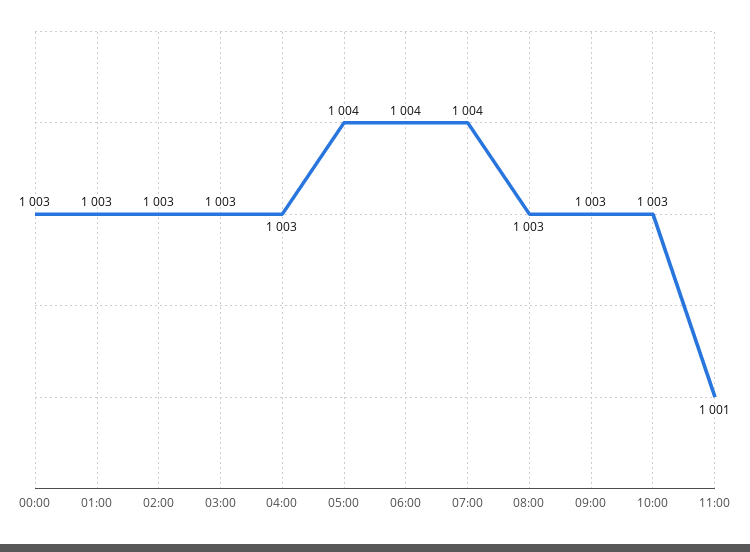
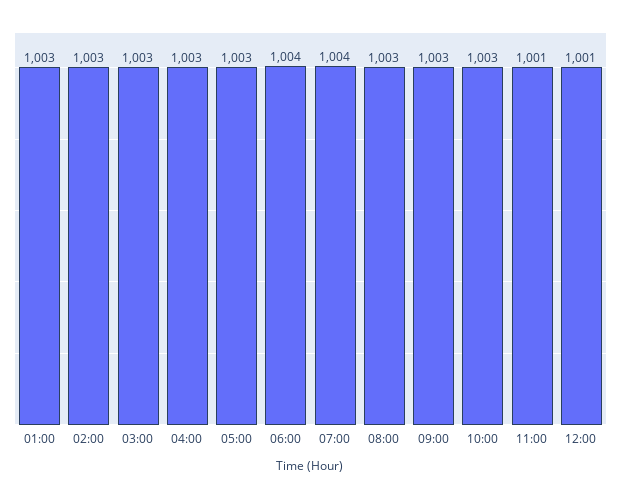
00:00: 1003 -> none
05:00: 1004 -> 1003
12:00: none -> 1001

